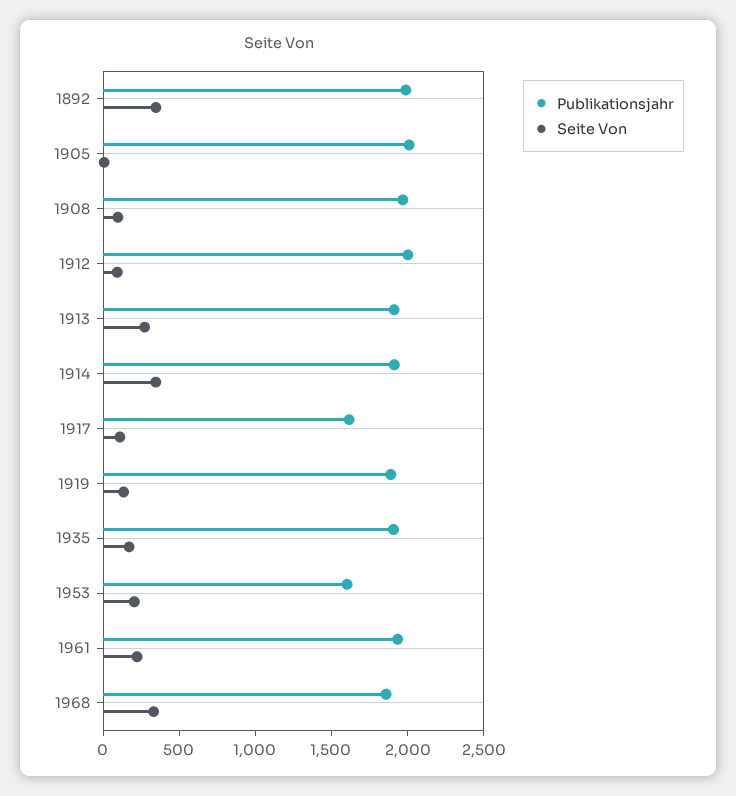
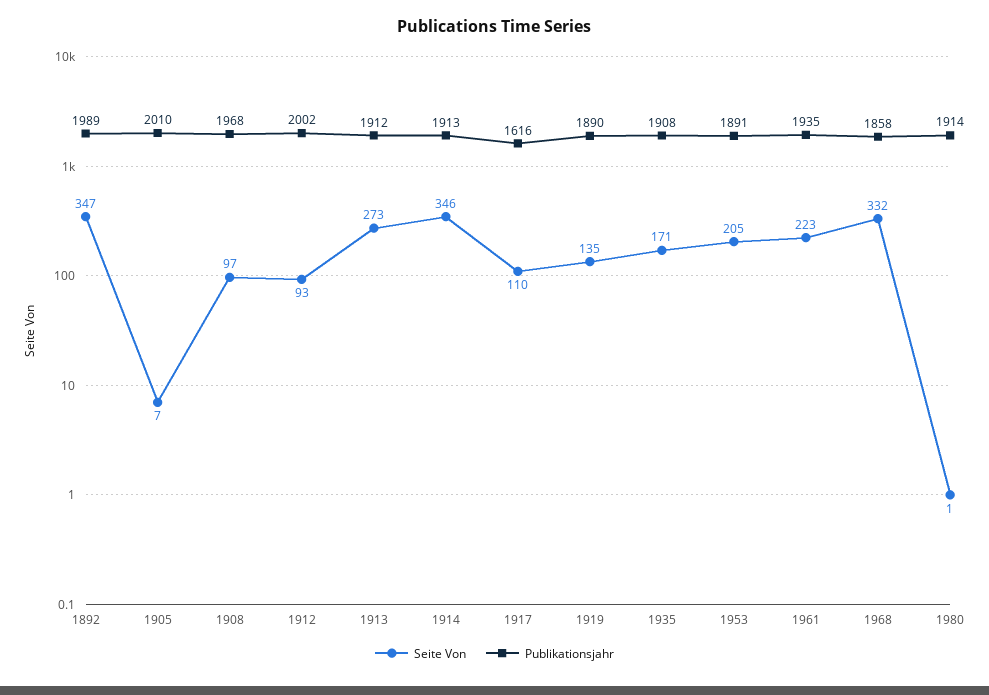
Publikationsjahr, 1953: 1600 -> 1891
Seite Von, 1980: none -> 1
Publikationsjahr, 1980: none -> 1914

